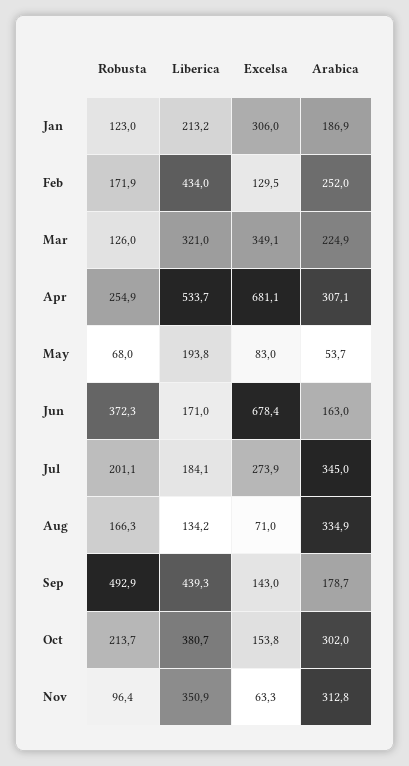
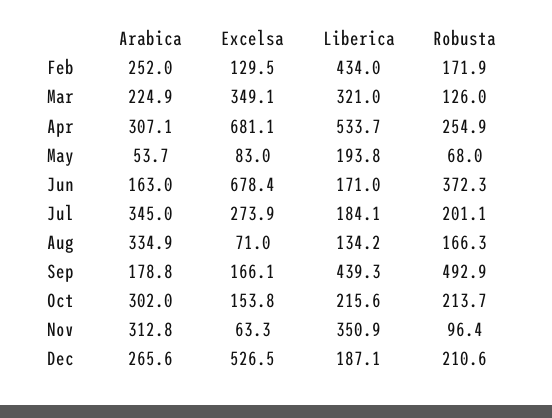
Robusta, Jan: 123 -> none
Liberica, Jan: 213.2 -> none
Excelsa, Jan: 306 -> none
Arabica, Jan: 186.9 -> none
Excelsa, Sep: 143 -> 166.1
Arabica, Sep: 178.7 -> 178.8
Liberica, Oct: 380.7 -> 215.6
Arabica, Dec: none -> 265.6
Excelsa, Dec: none -> 526.5
Liberica, Dec: none -> 187.1
Robusta, Dec: none -> 210.6

